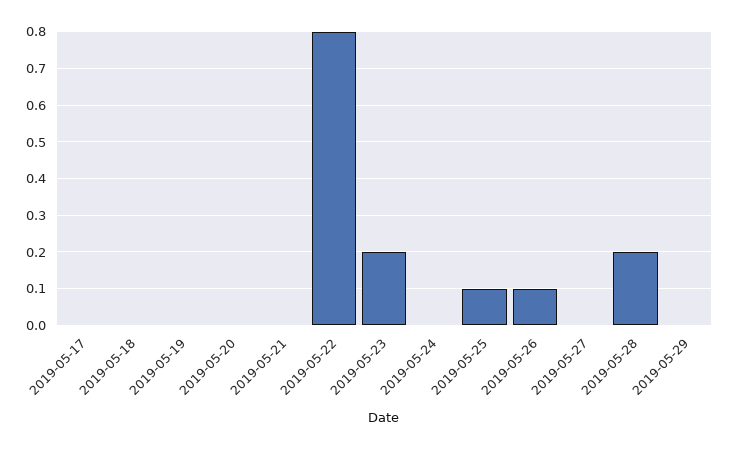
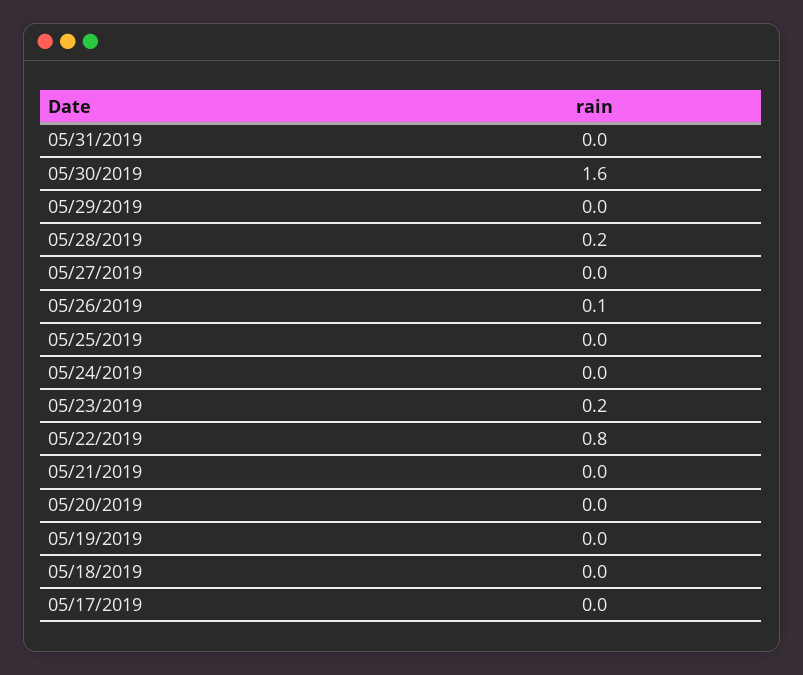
2019-05-25: 0.1 -> 0
05/31/2019: none -> 0
05/30/2019: none -> 1.6

